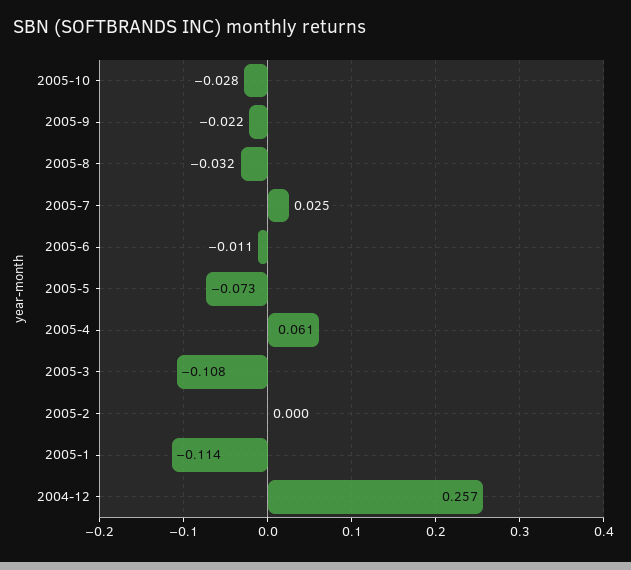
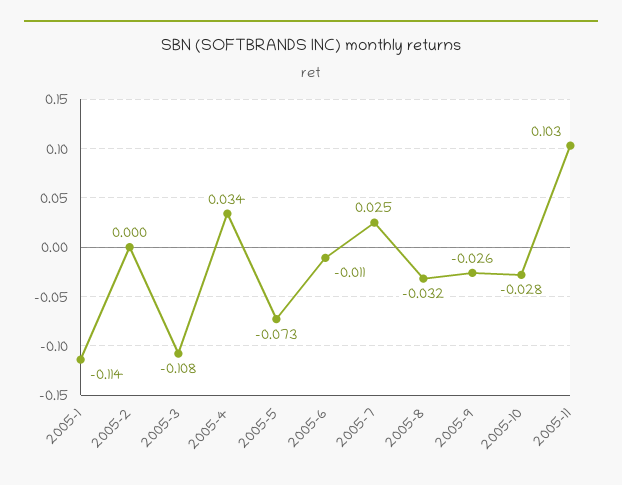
2005-9: -0.022 -> -0.026
2005-4: 0.061 -> 0.034
2004-12: 0.257 -> none
2005-11: none -> 0.103

